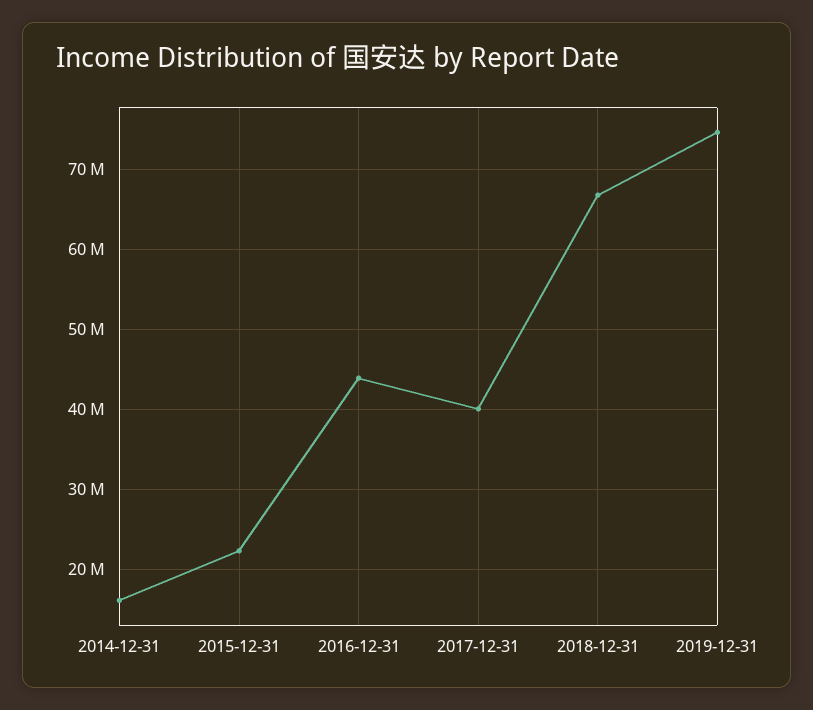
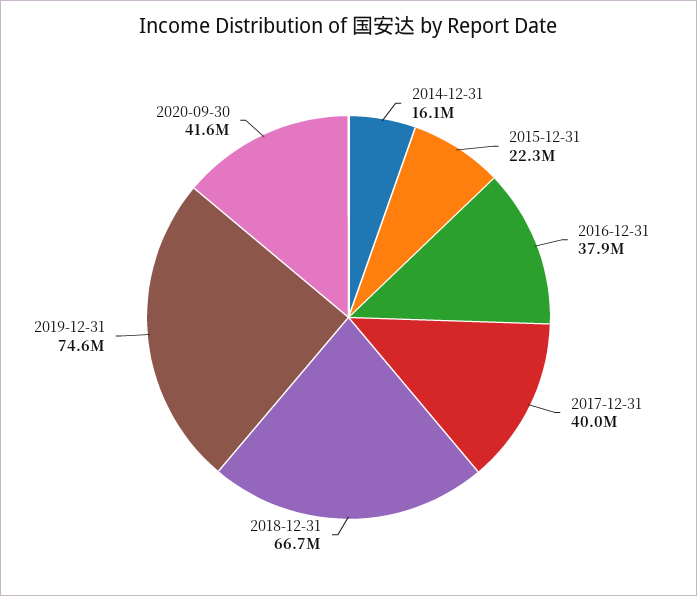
2016-12-31: 44000000 -> 37900000
2020-09-30: none -> 41600000

